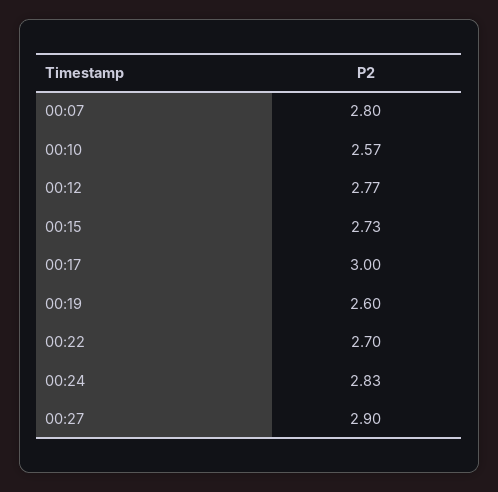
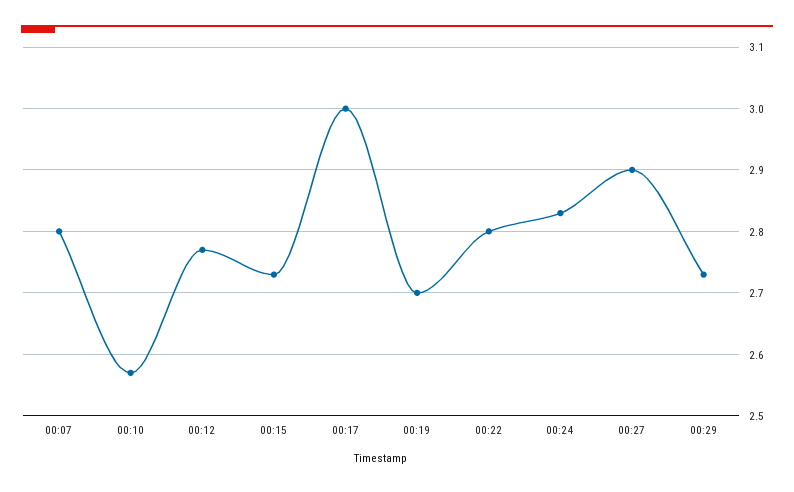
00:19: 2.6 -> 2.7
00:22: 2.7 -> 2.8
00:29: none -> 2.73

